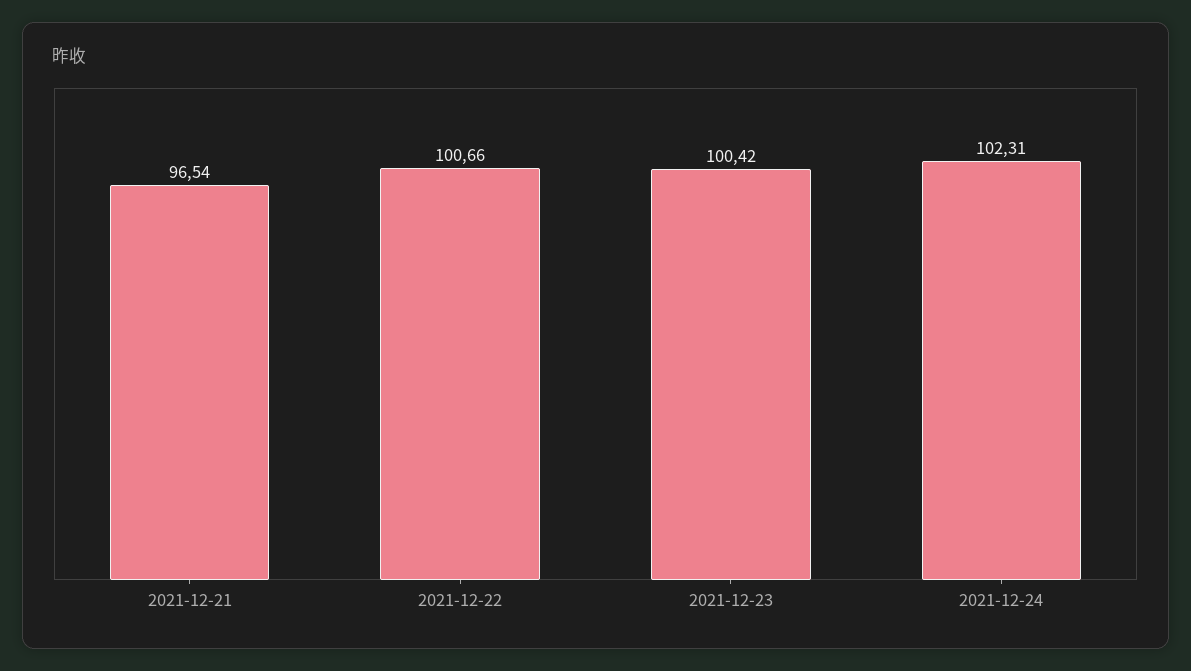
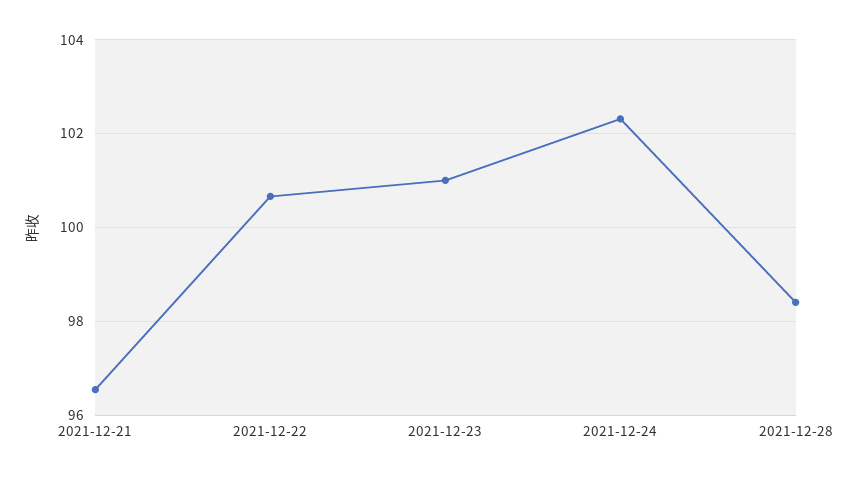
2021-12-23: 100.42 -> 101
2021-12-28: none -> 98.4

